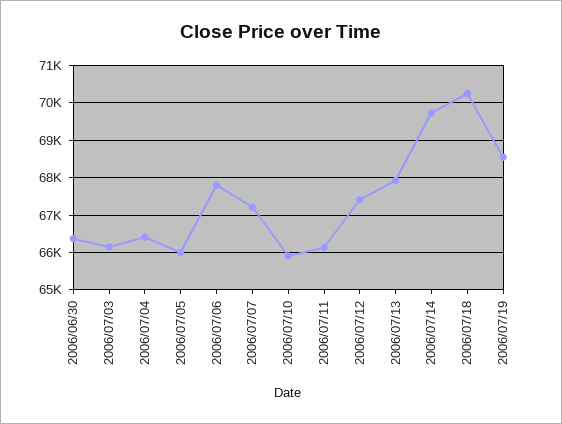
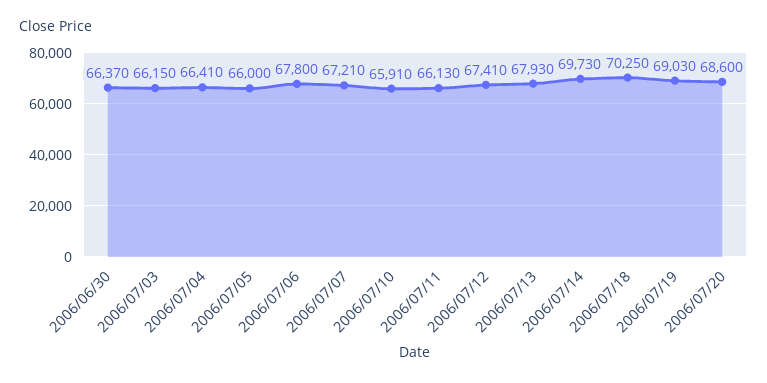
2006/07/19: 68600 -> 69030
2006/07/20: none -> 68600

